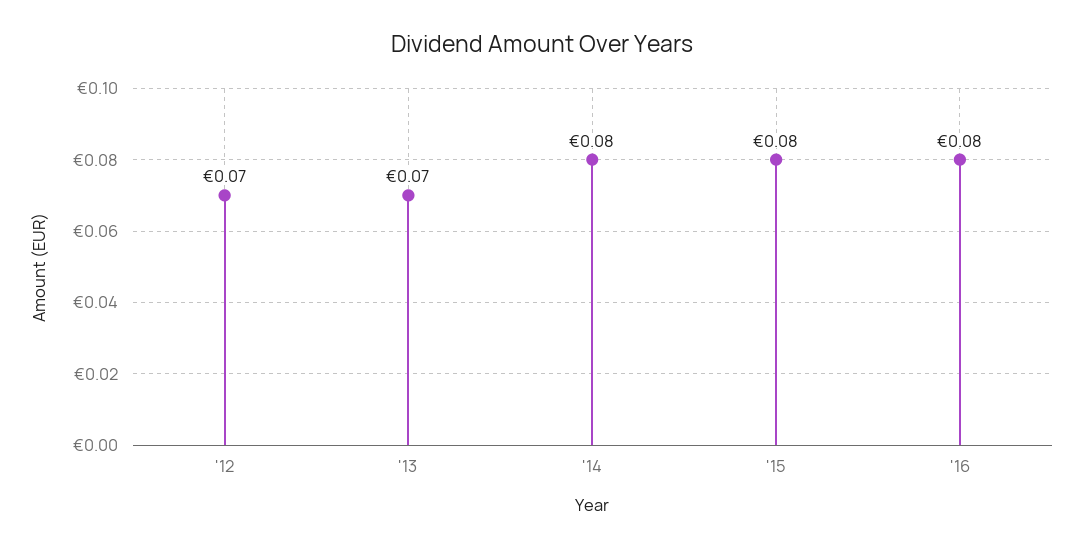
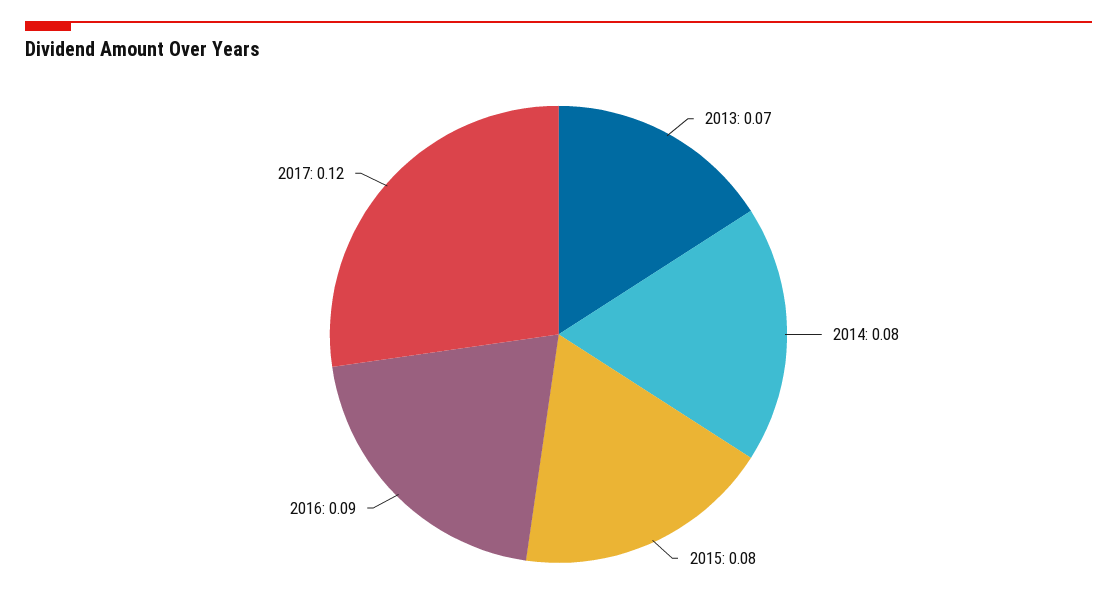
'12: 0.07 -> none
'16: 0.08 -> 0.09
2017: none -> 0.12

